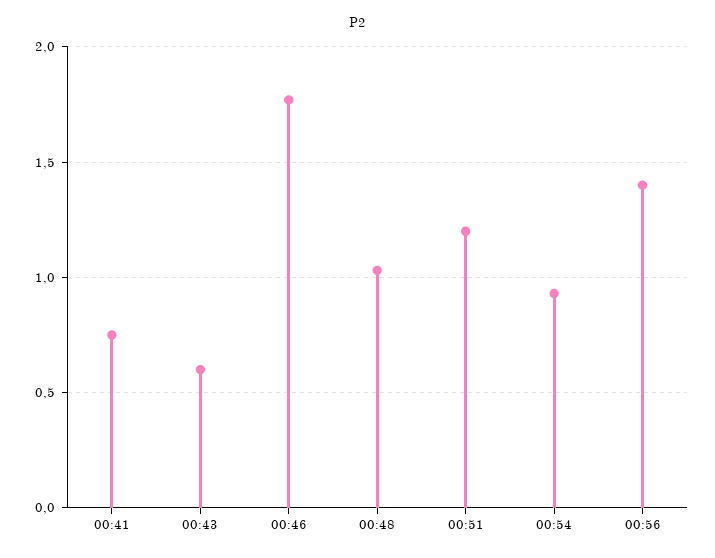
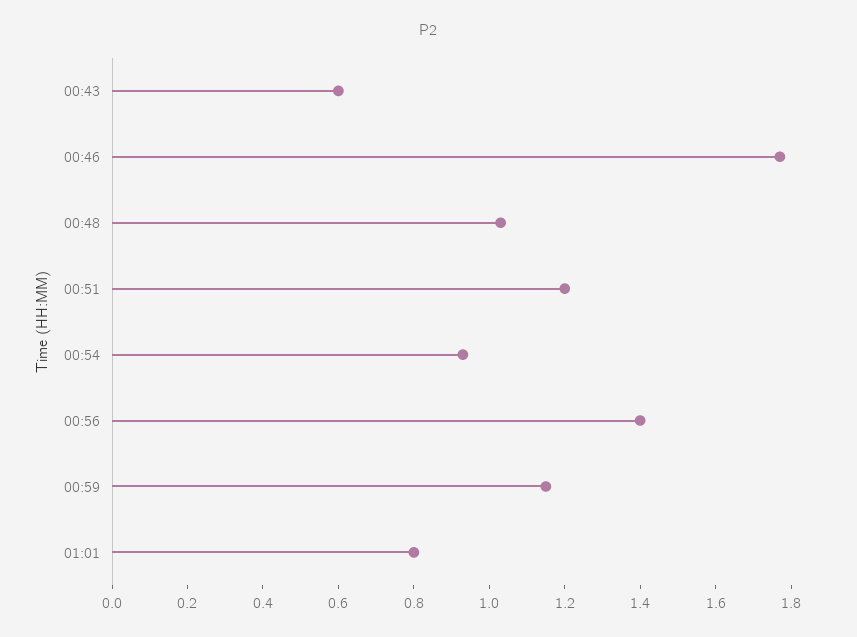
00:41: 0.75 -> none
00:59: none -> 1.15
01:01: none -> 0.8

